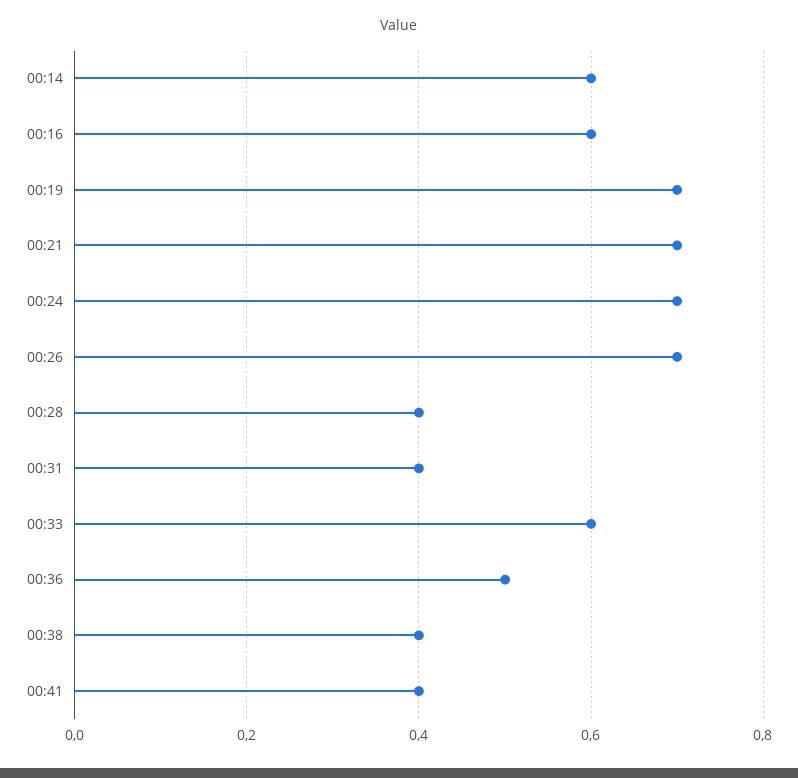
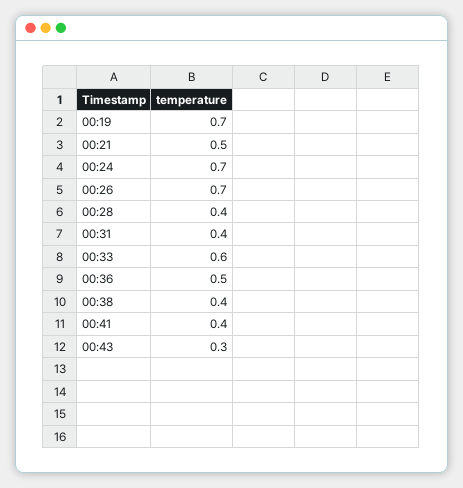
00:14: 0.6 -> none
00:16: 0.6 -> none
00:21: 0.7 -> 0.5
00:43: none -> 0.3

